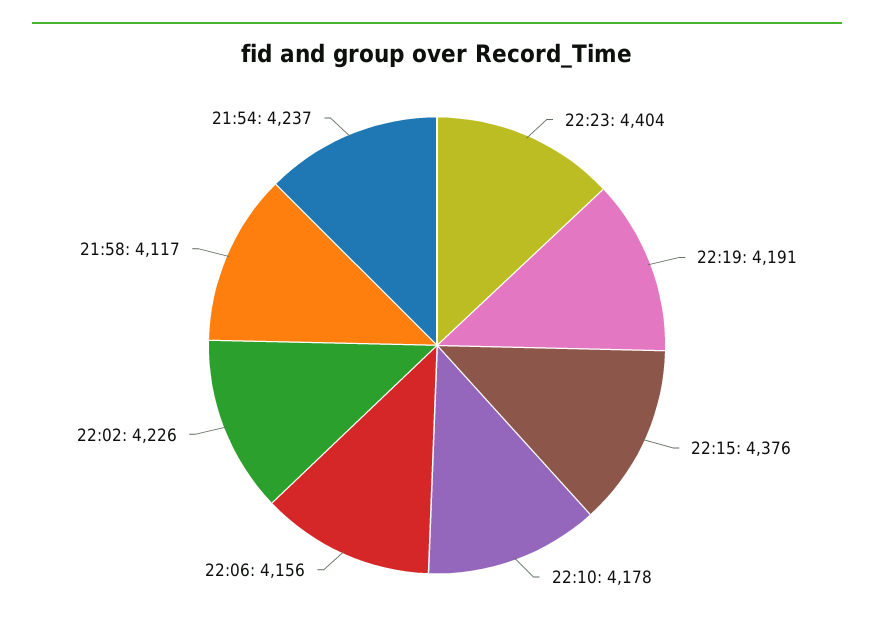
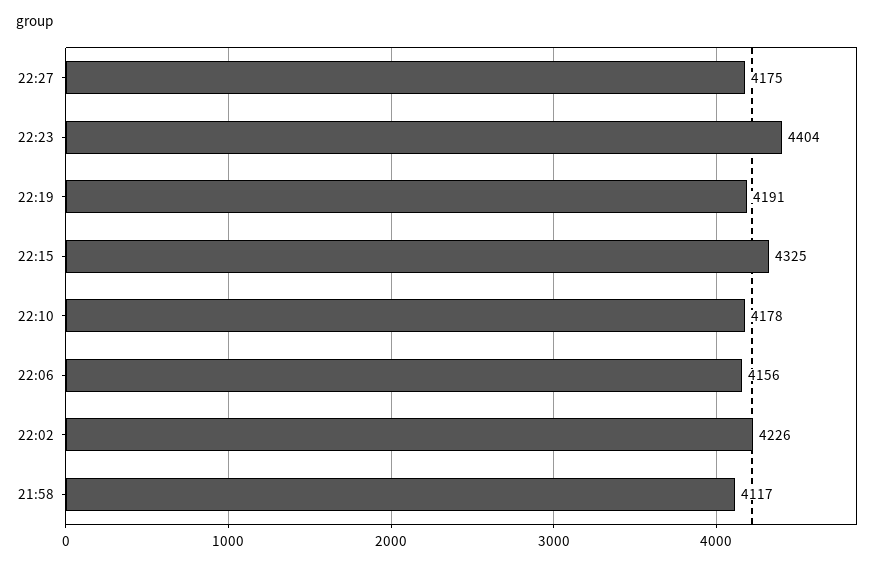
22:15: 4376 -> 4325
21:54: 4237 -> none
22:27: none -> 4175

